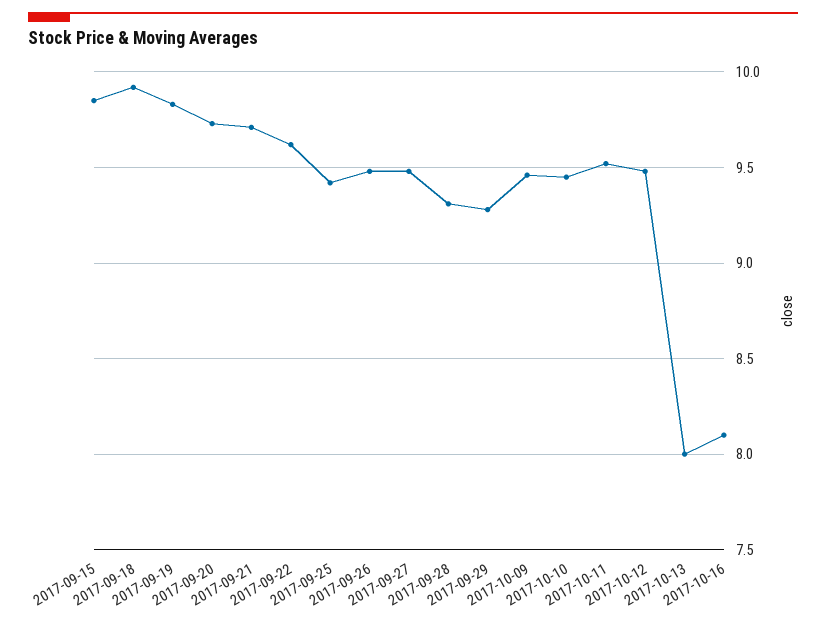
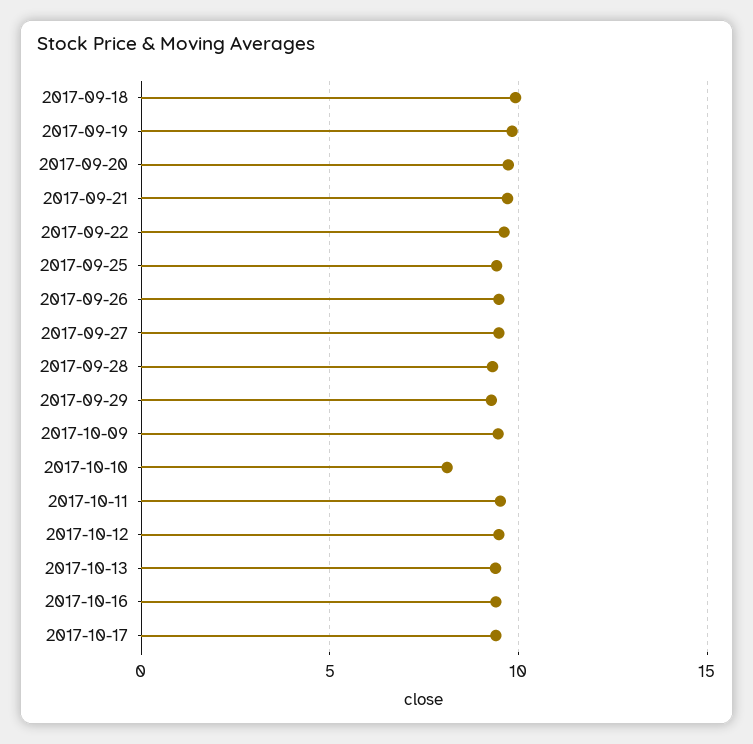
2017-09-15: 9.85 -> none
2017-10-10: 9.45 -> 8
2017-10-13: 8 -> 9.5
2017-10-16: 8.1 -> 9.5
2017-10-17: none -> 9.5

